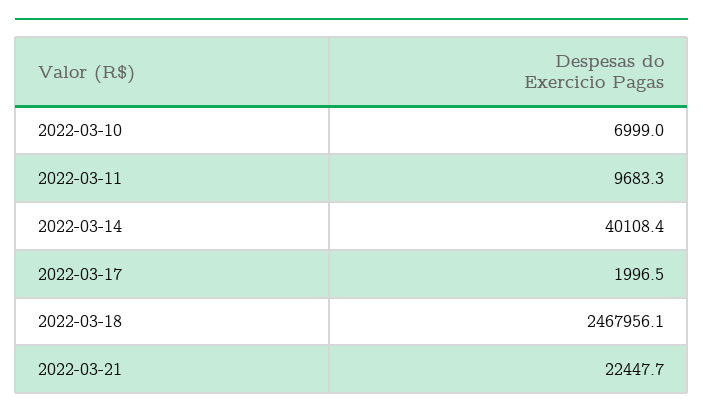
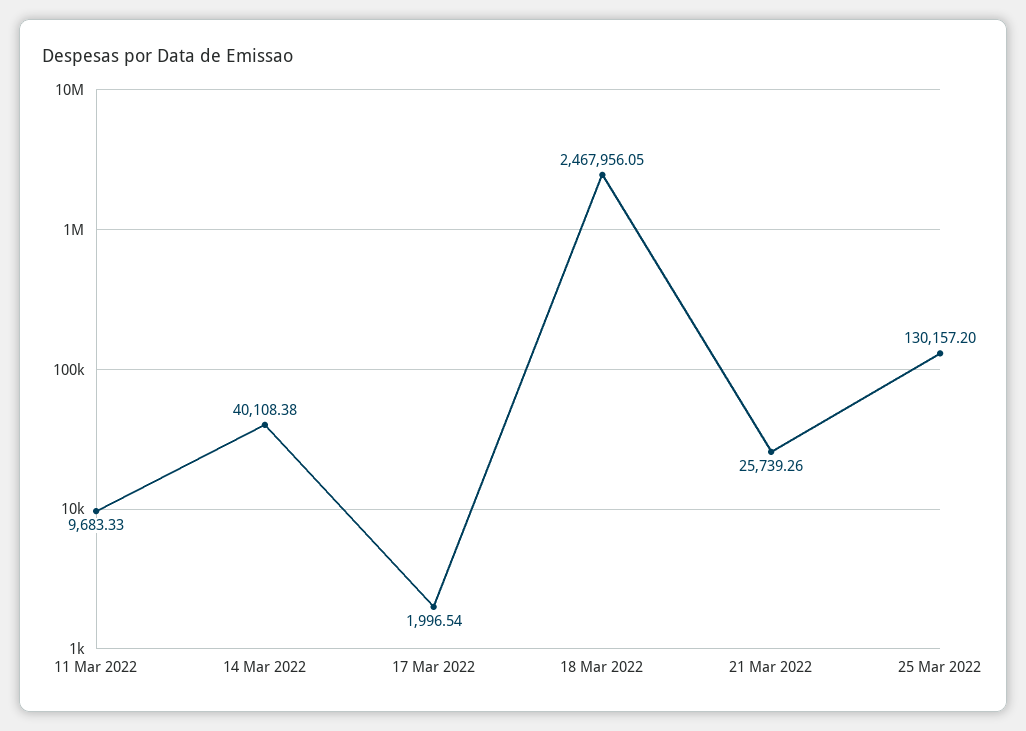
2022-03-10: 6999 -> none
2022-03-21: 22447.7 -> 25739.26
25 Mar 2022: none -> 130157.2

